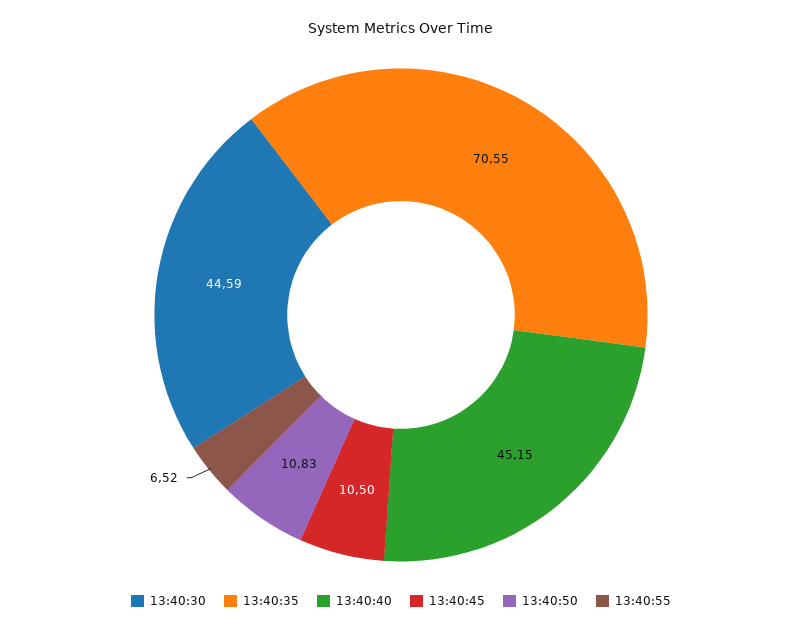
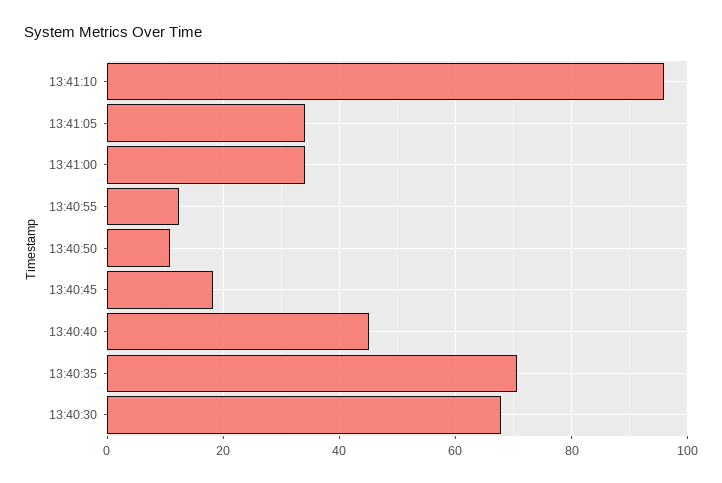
13:40:30: 44.59 -> 68
13:40:45: 10.5 -> 18
13:40:55: 6.52 -> 12
13:41:10: none -> 96
13:41:05: none -> 34
13:41:00: none -> 34

